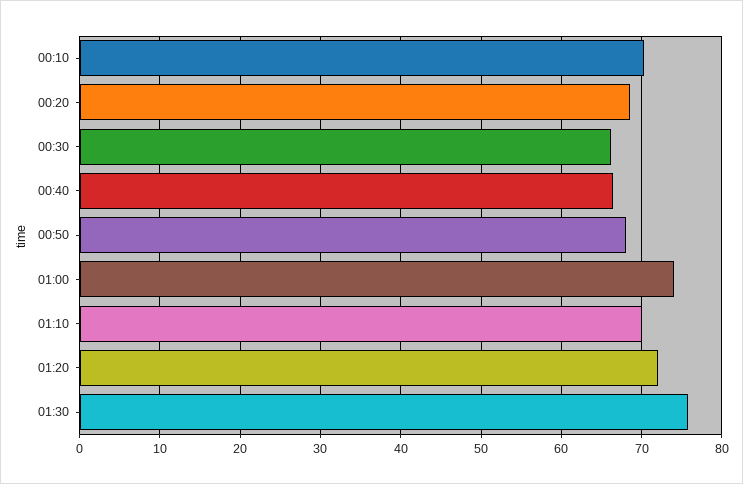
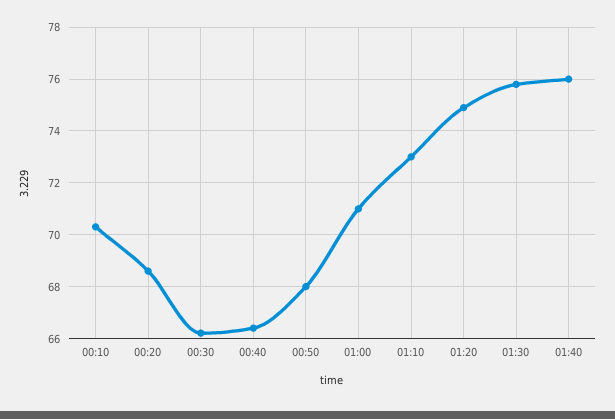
01:00: 74 -> 71
01:10: 70 -> 73
01:20: 72 -> 75
01:40: none -> 76

